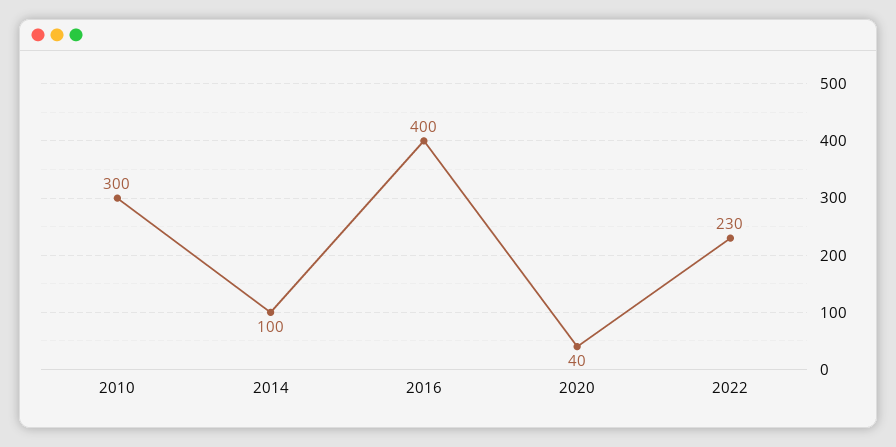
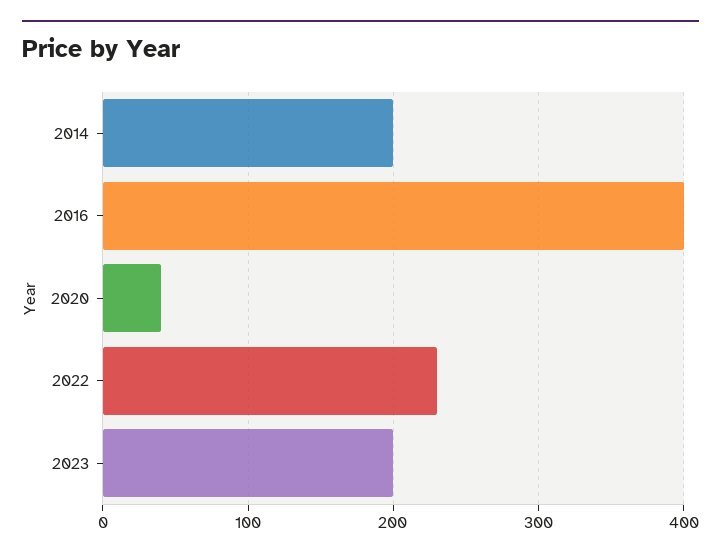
2010: 300 -> none
2014: 100 -> 200
2023: none -> 200

